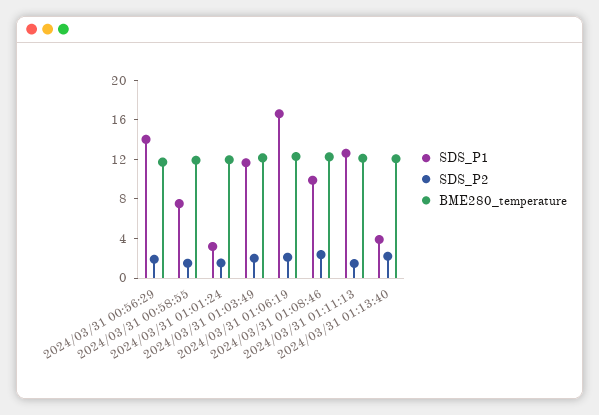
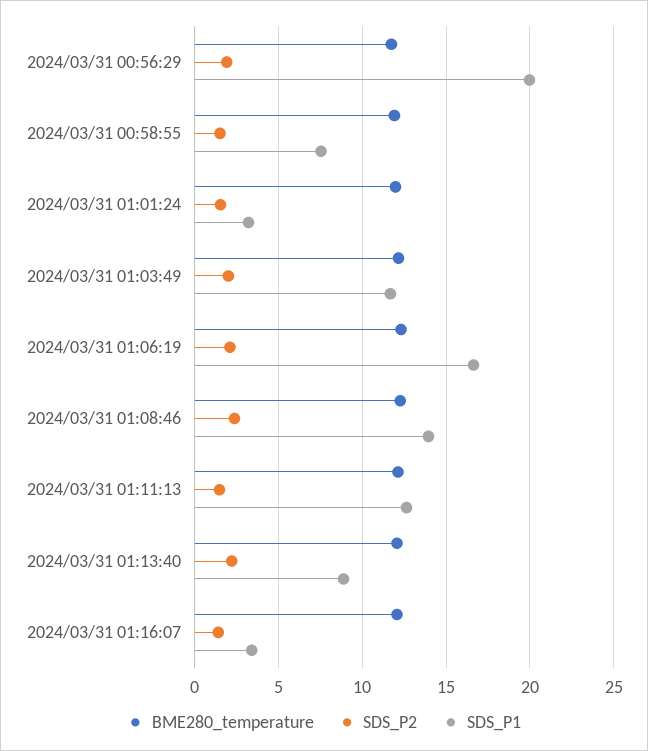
SDS_P1, 2024/03/31 00:56:29: 14 -> 20
SDS_P1, 2024/03/31 01:08:46: 10 -> 14
SDS_P1, 2024/03/31 01:13:40: 4 -> 9
BME280_temperature, 2024/03/31 01:16:07: none -> 12
SDS_P2, 2024/03/31 01:16:07: none -> 1.5
SDS_P1, 2024/03/31 01:16:07: none -> 3.5

